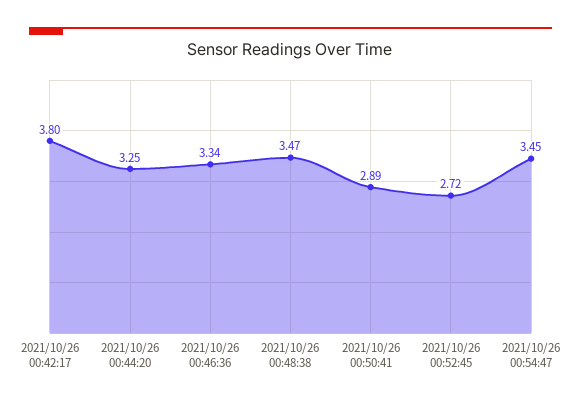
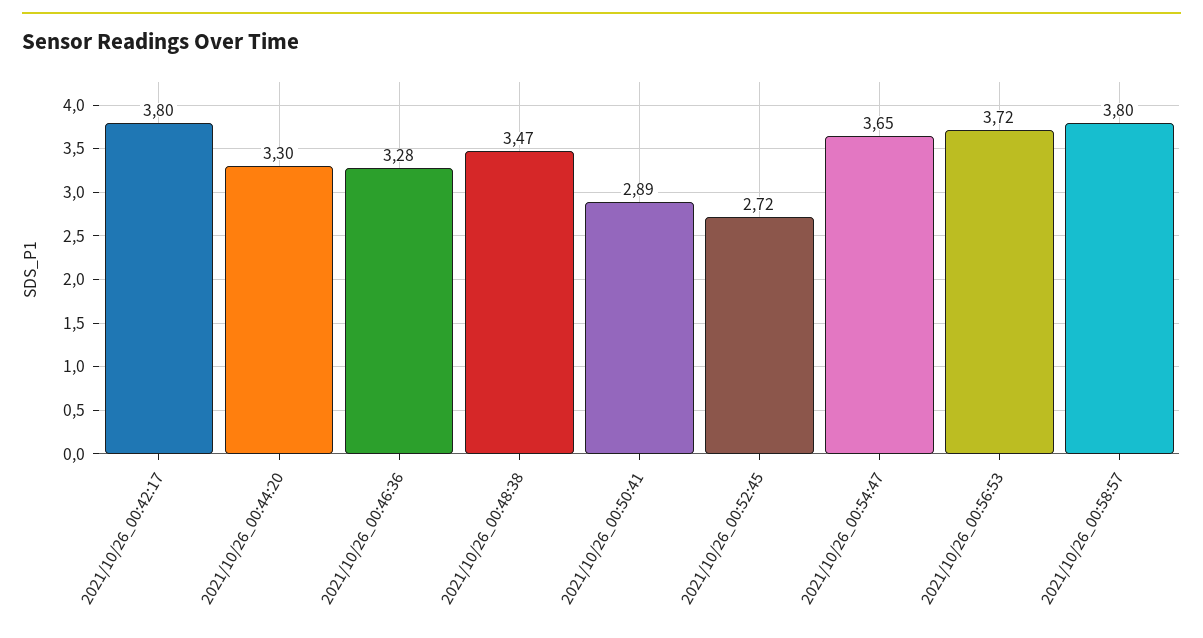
2021/10/26 00:44:20: 3.25 -> 3.3
2021/10/26 00:46:36: 3.34 -> 3.28
2021/10/26 00:54:47: 3.45 -> 3.65
2021/10/26_00:56:53: none -> 3.72
2021/10/26_00:58:57: none -> 3.8

